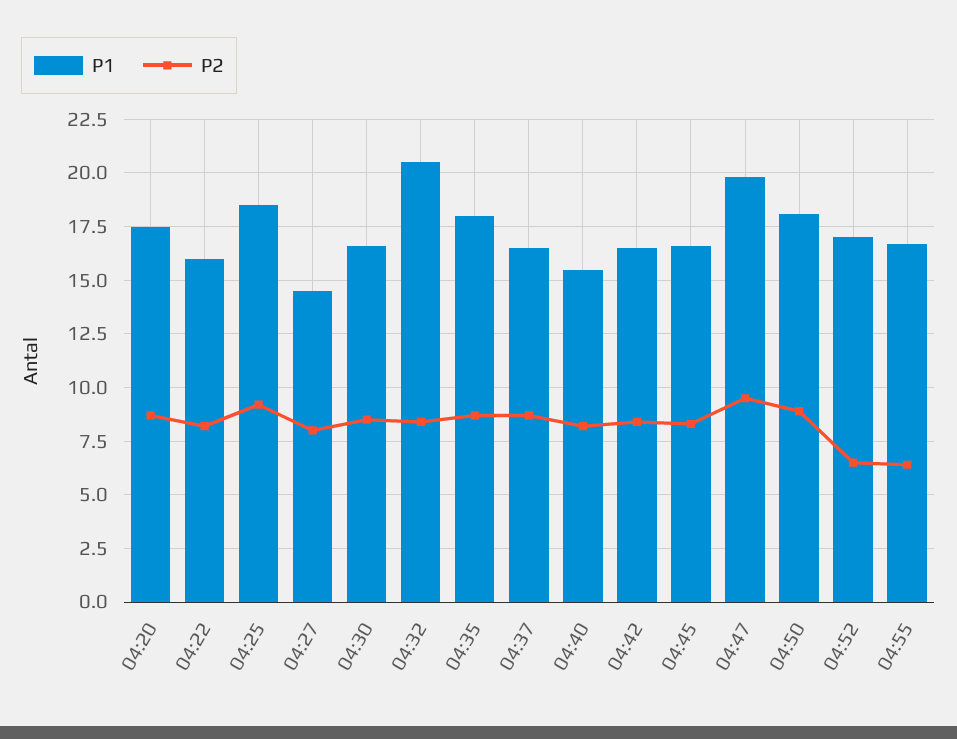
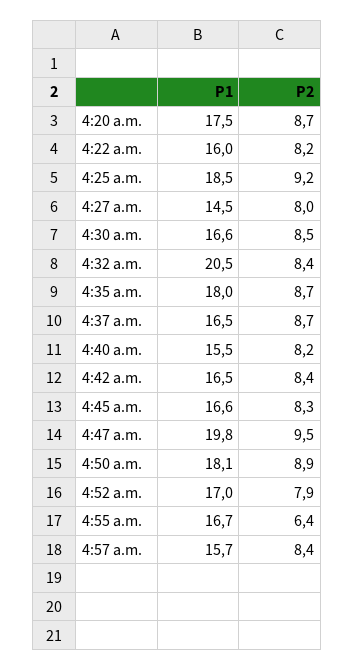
P2, 04:52: 6.5 -> 7.9
P1, 4:57 a.m.: none -> 15.7
P2, 4:57 a.m.: none -> 8.4

